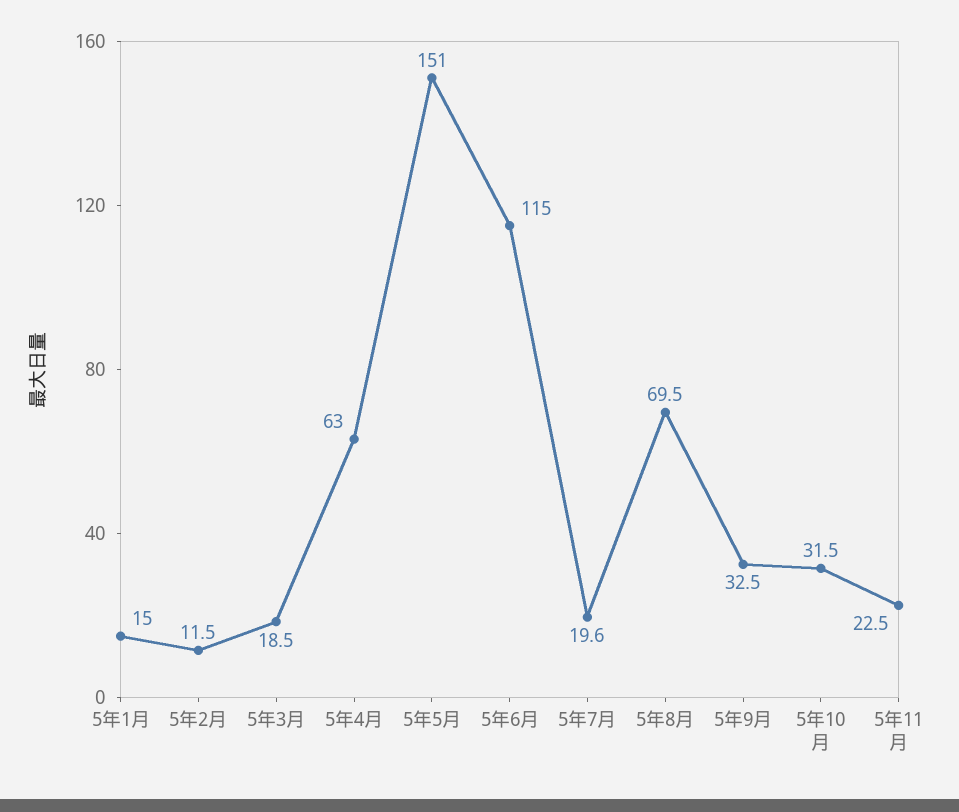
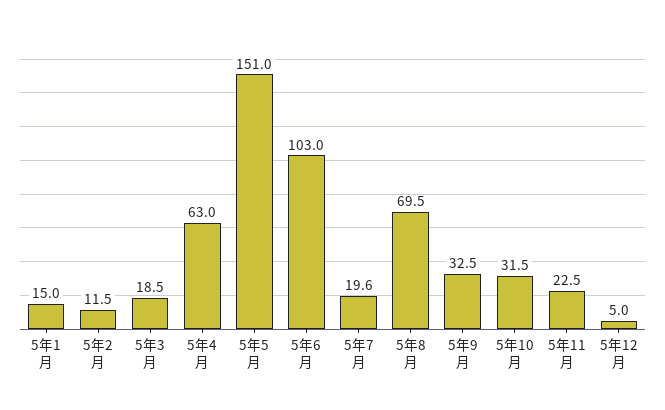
5年6月: 115 -> 103
5年12月: none -> 5

